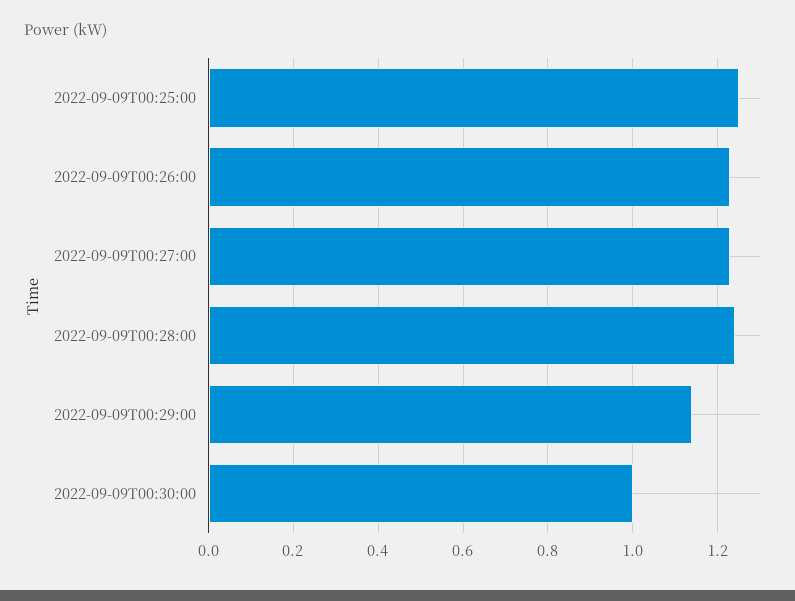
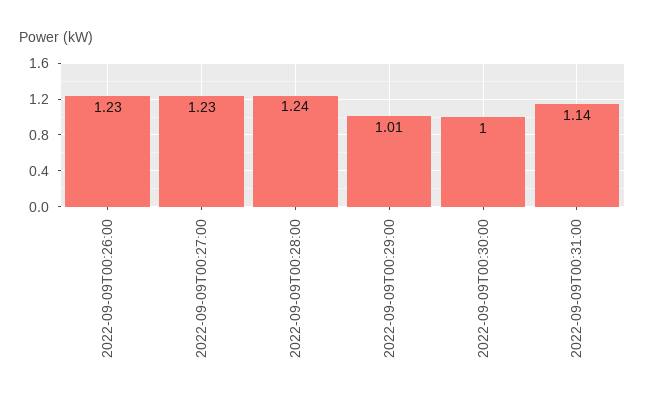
2022-09-09T00:25:00: 1.25 -> none
2022-09-09T00:29:00: 1.15 -> 1.01
2022-09-09T00:31:00: none -> 1.14

